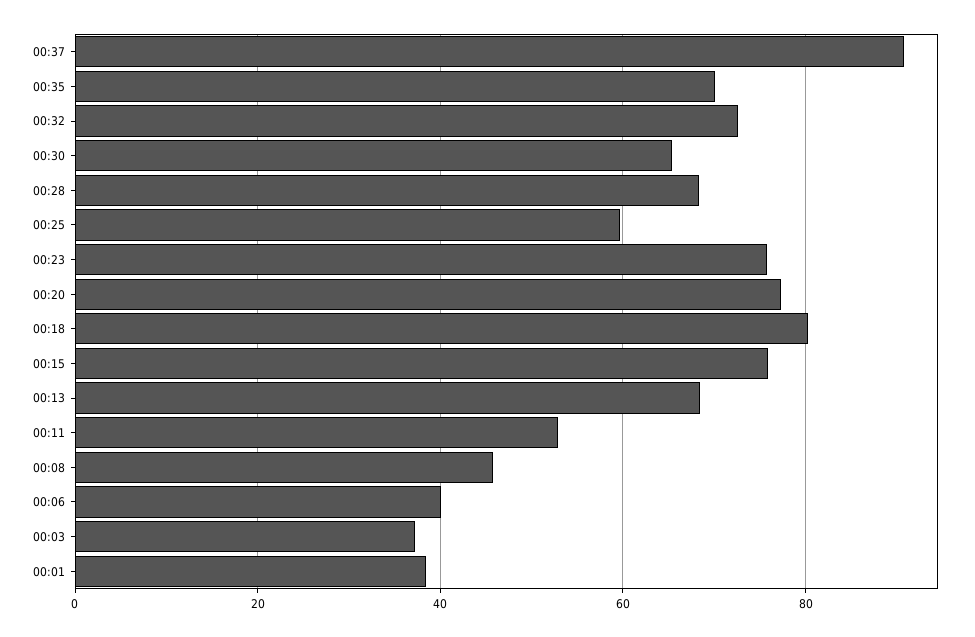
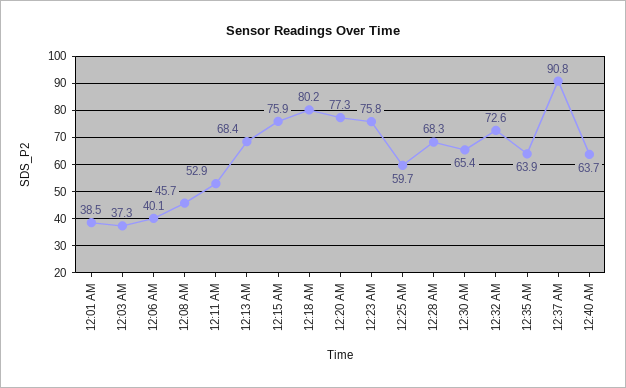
00:35: 70 -> 63.9
12:40 AM: none -> 63.7

